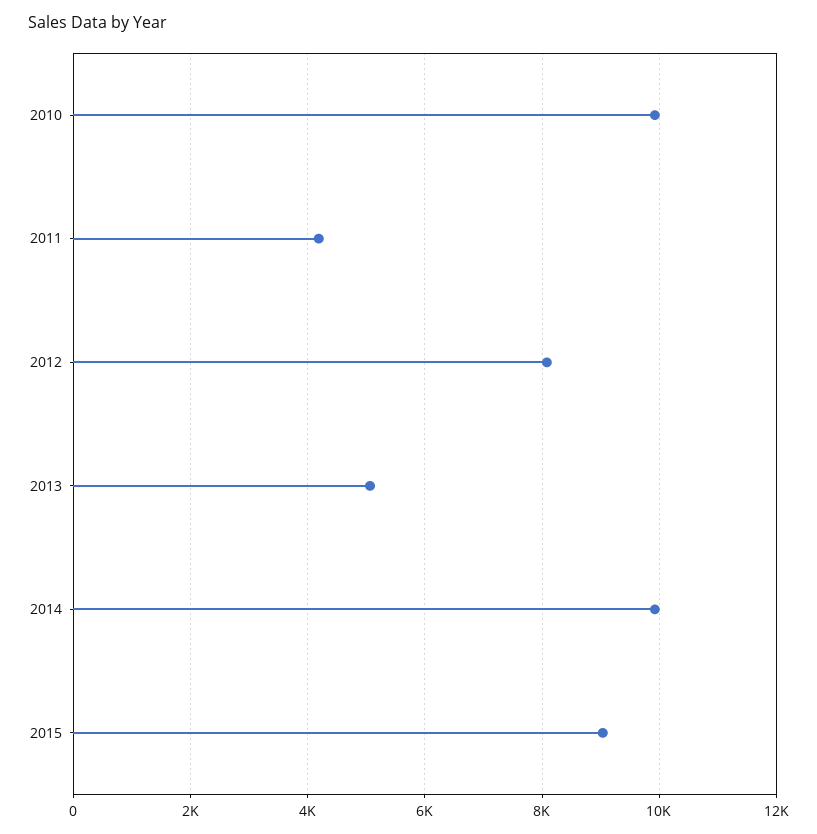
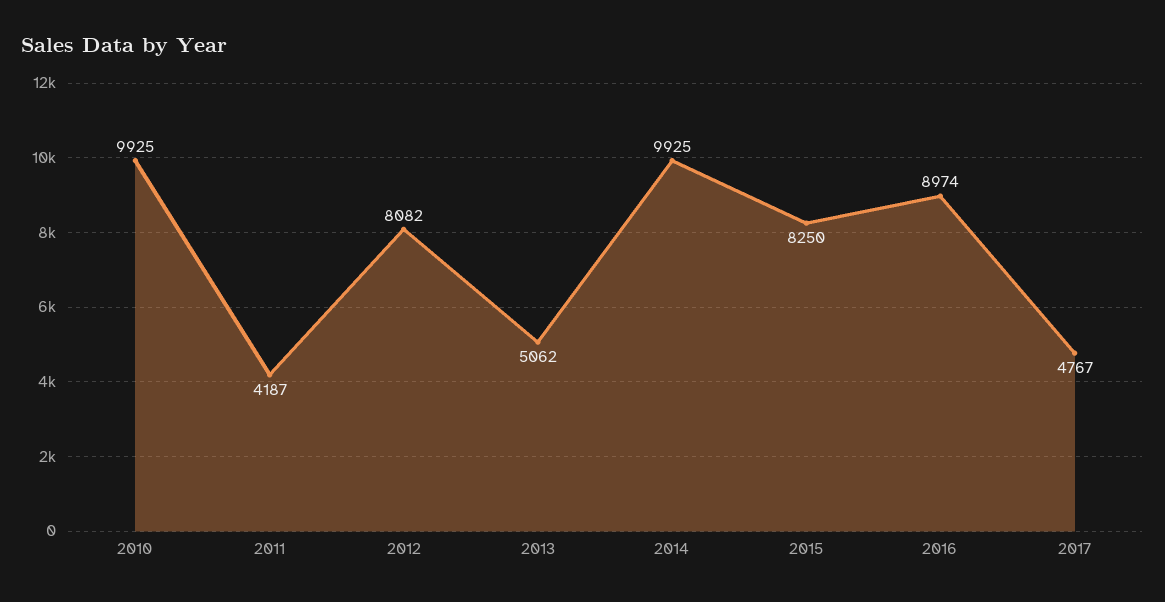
2015: 9000 -> 8250
2016: none -> 8974
2017: none -> 4767

